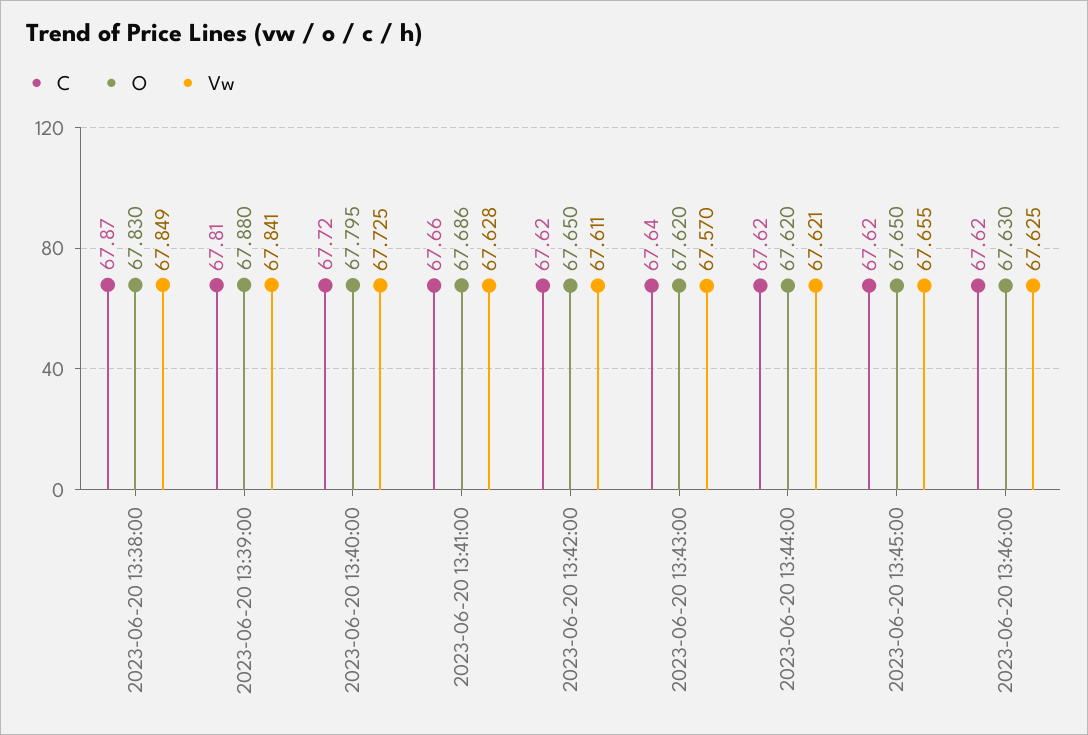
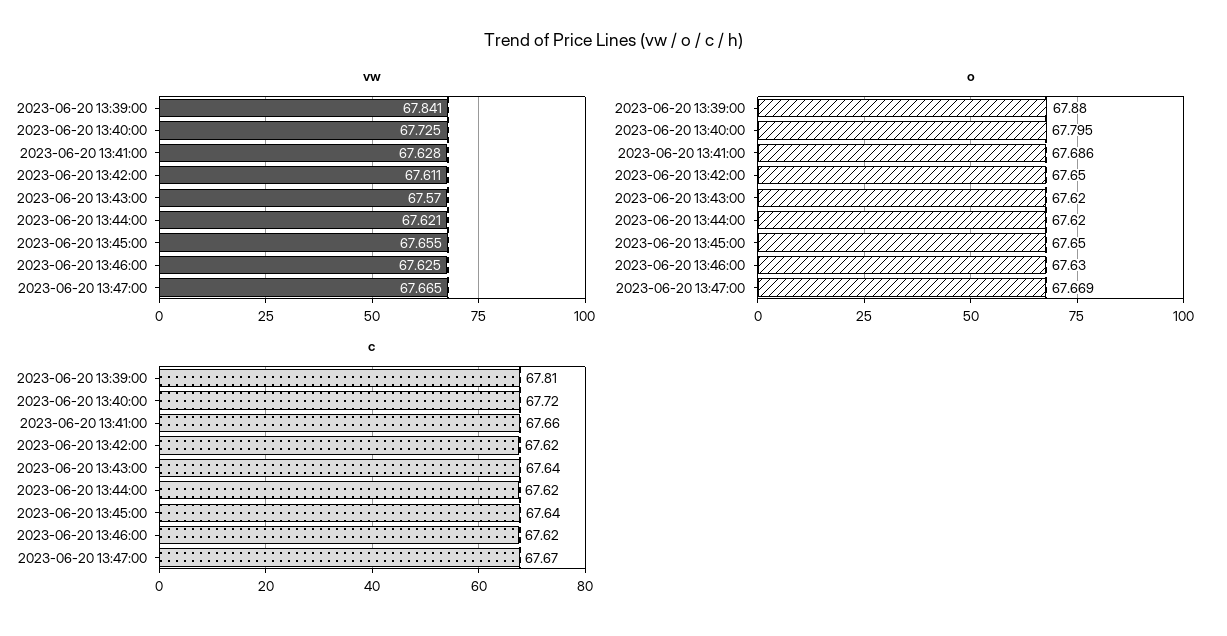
C, 2023-06-20 13:38:00: 67.87 -> none
O, 2023-06-20 13:38:00: 67.83 -> none
Vw, 2023-06-20 13:38:00: 67.849 -> none
C, 2023-06-20 13:45:00: 67.62 -> 67.64
Vw, 2023-06-20 13:47:00: none -> 67.665
O, 2023-06-20 13:47:00: none -> 67.669
C, 2023-06-20 13:47:00: none -> 67.67

